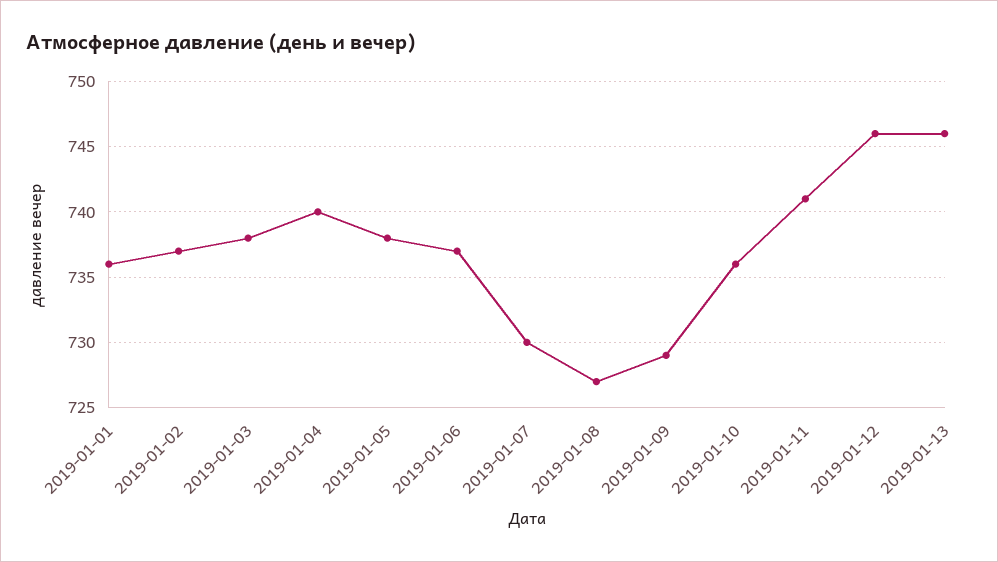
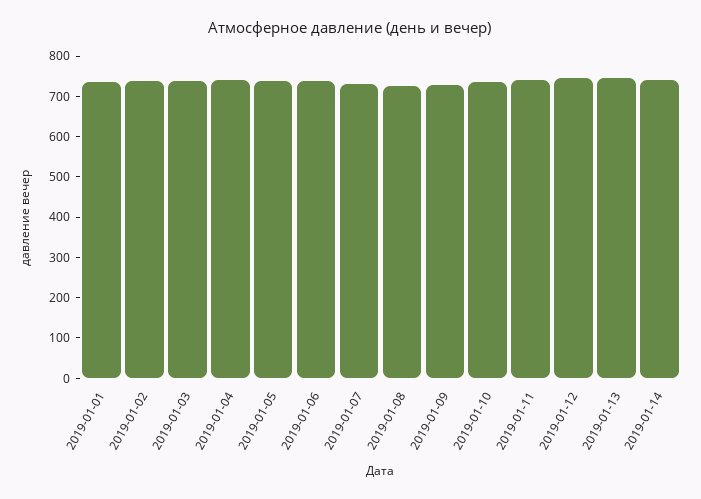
2019-01-14: none -> 740

